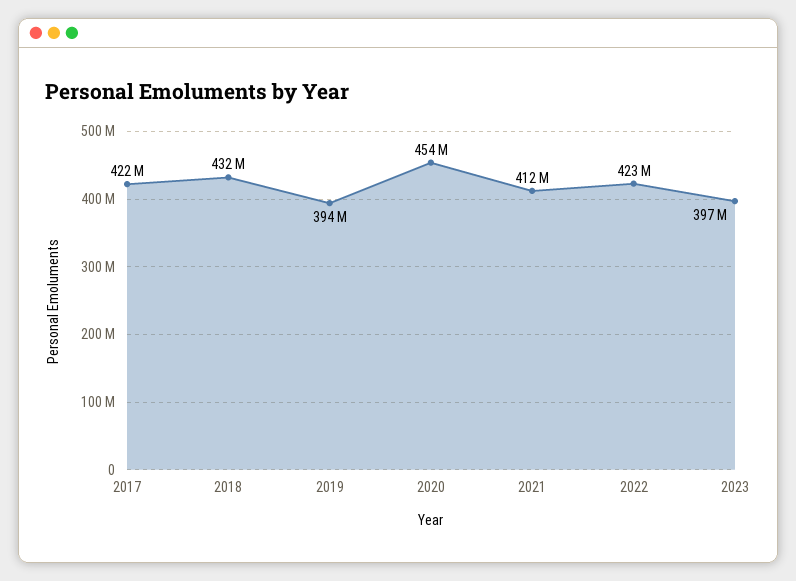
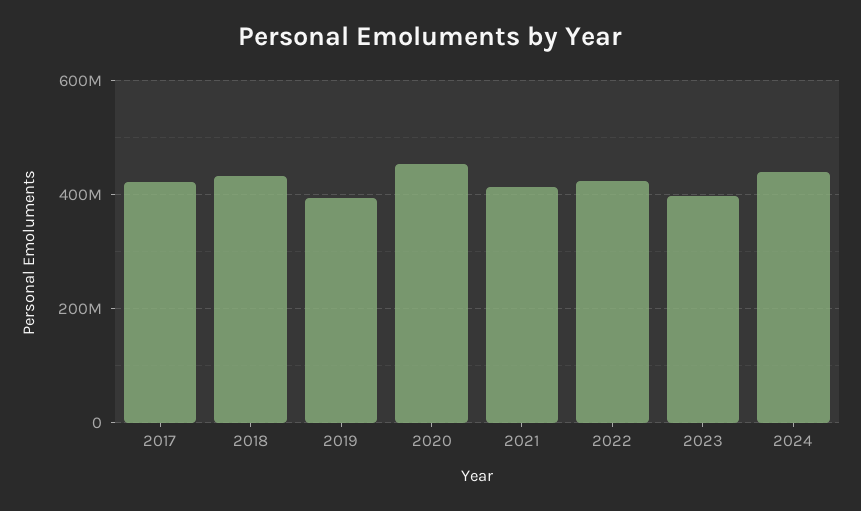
2024: none -> 440000000

